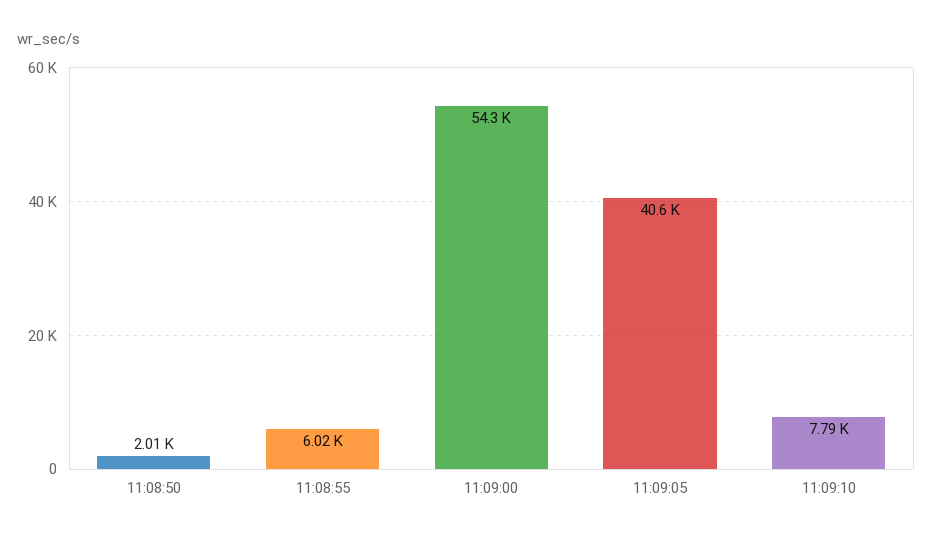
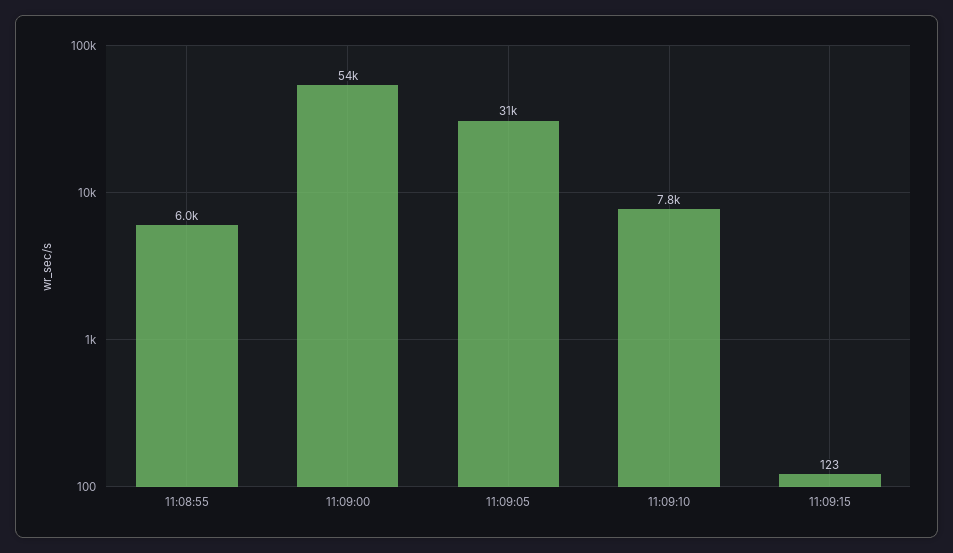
11:08:50: 2010 -> none
11:09:05: 40600 -> 31000
11:09:15: none -> 123

